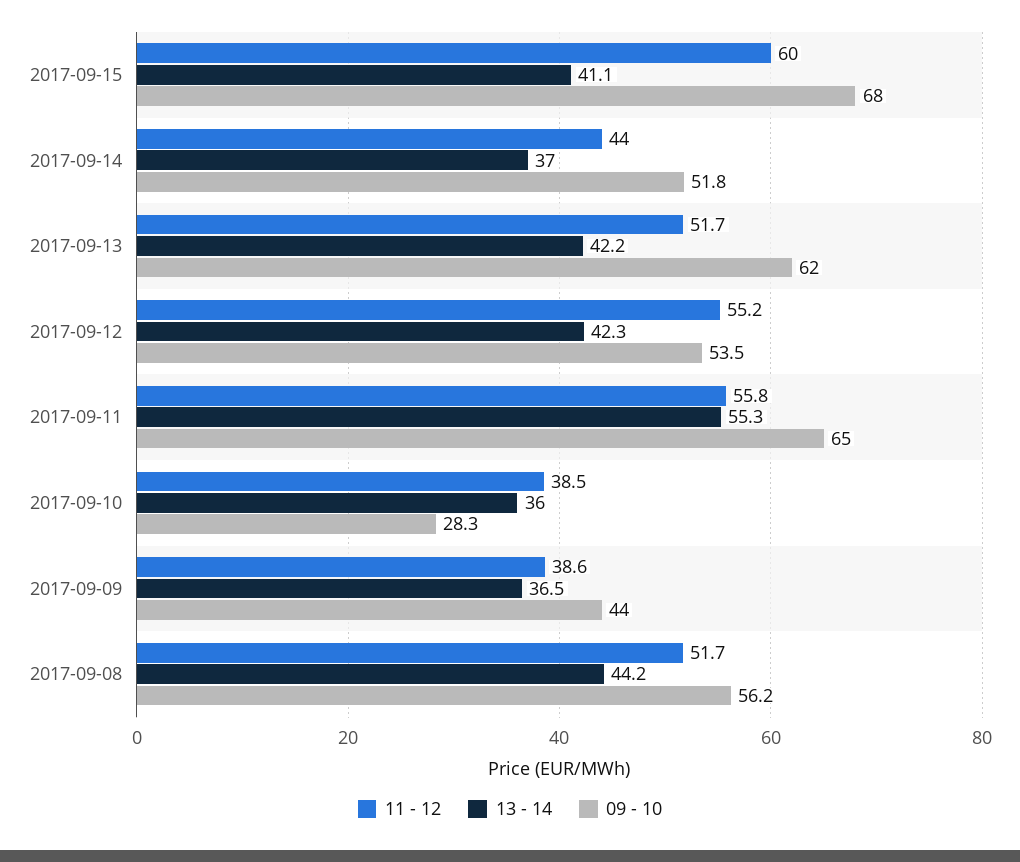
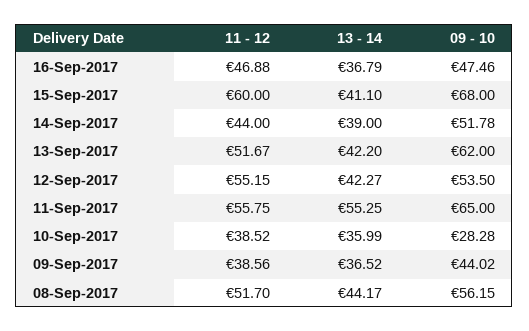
13 - 14, 2017-09-14: 37 -> 39
11 - 12, 16-Sep-2017: none -> 46.88
13 - 14, 16-Sep-2017: none -> 36.79
09 - 10, 16-Sep-2017: none -> 47.46

